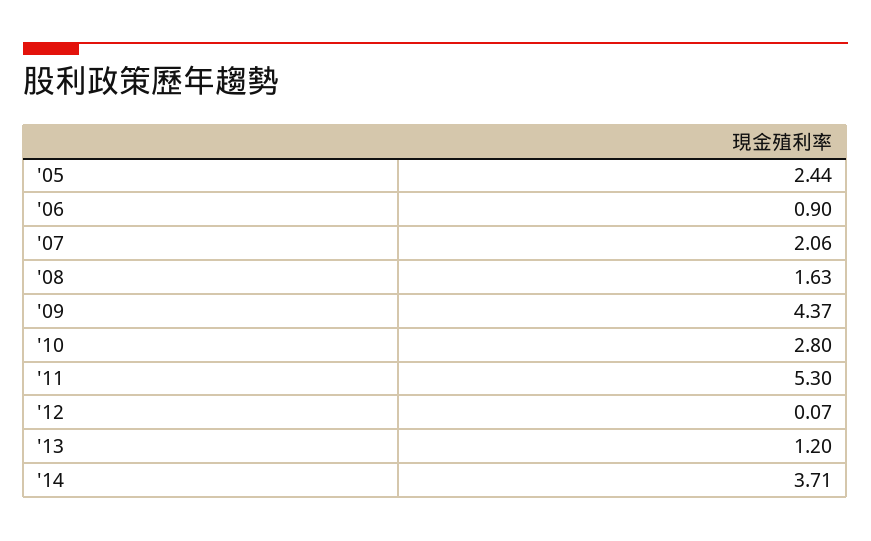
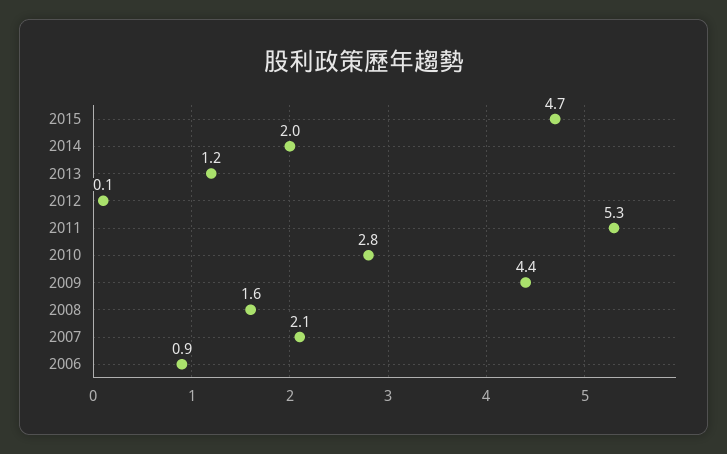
'05: 2.44 -> none
'14: 3.71 -> 2
2015: none -> 4.7

